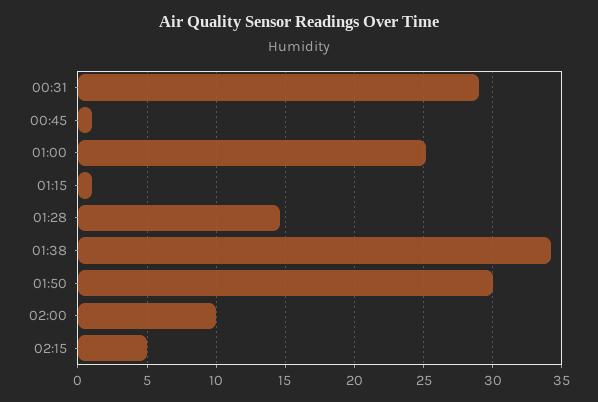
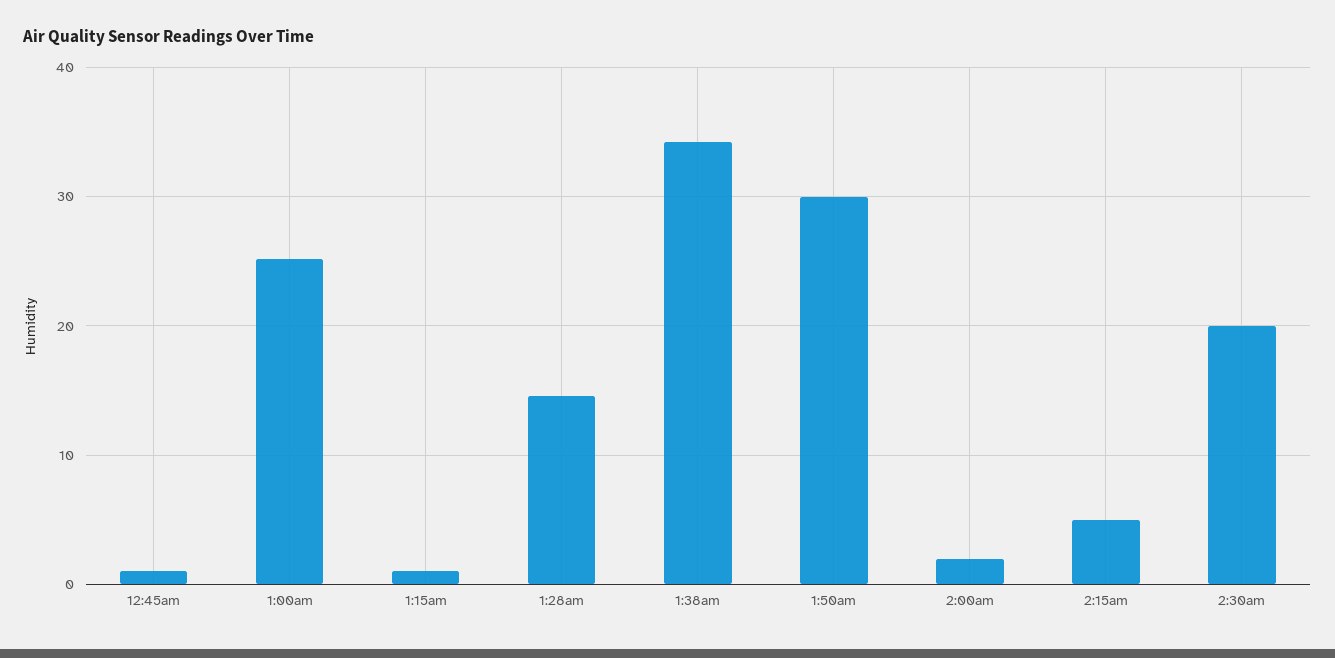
00:31: 29 -> none
02:00: 10 -> 2
2:30am: none -> 20

